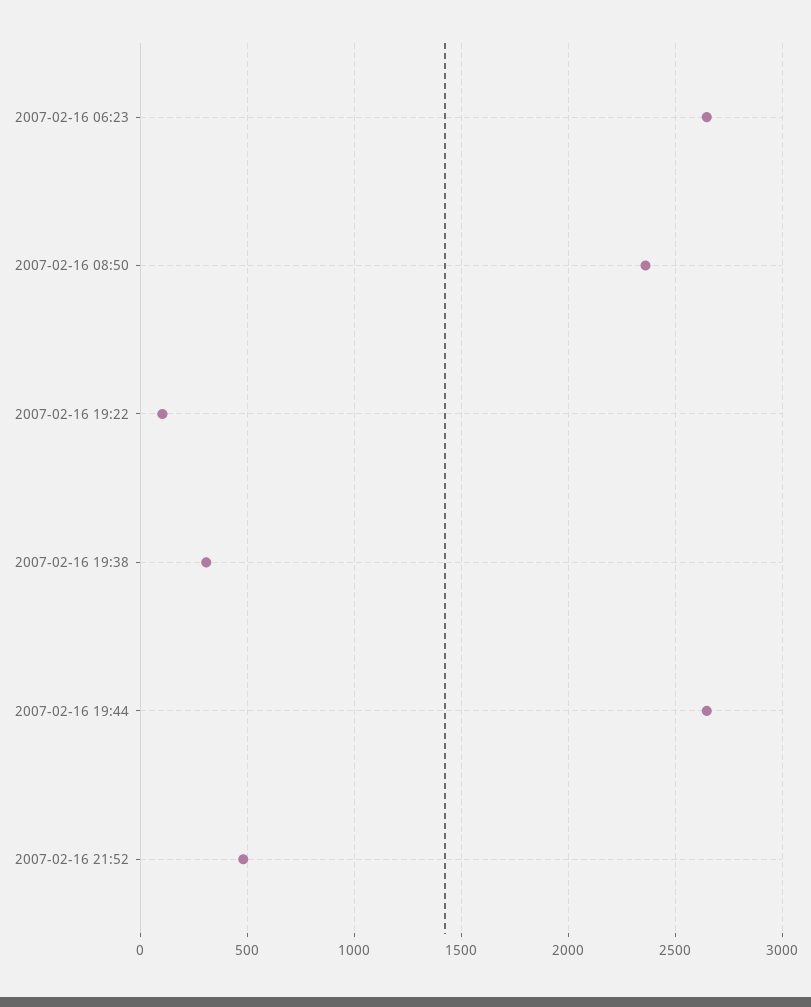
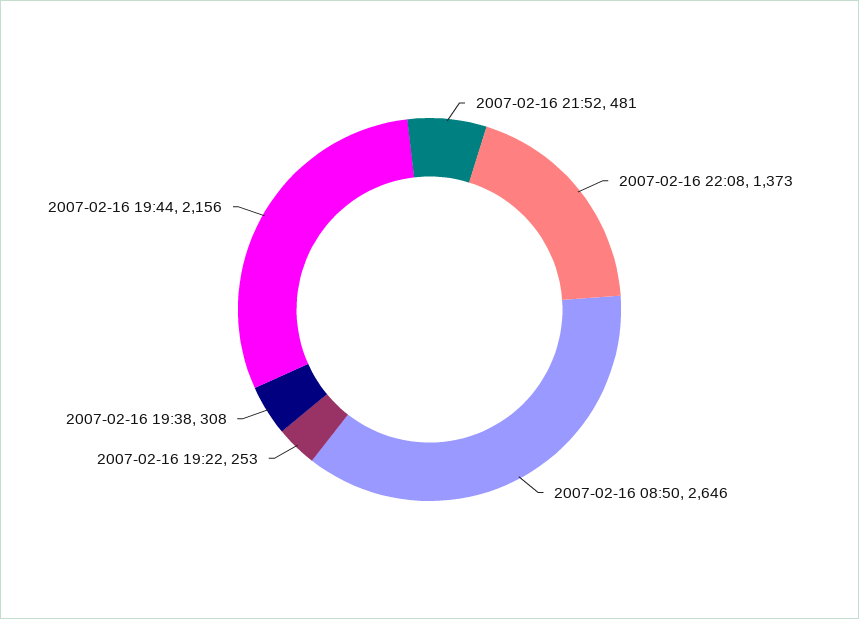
2007-02-16 06:23: 2650 -> none
2007-02-16 08:50: 2350 -> 2646
2007-02-16 19:22: 100 -> 253
2007-02-16 19:44: 2650 -> 2156
2007-02-16 22:08: none -> 1373

